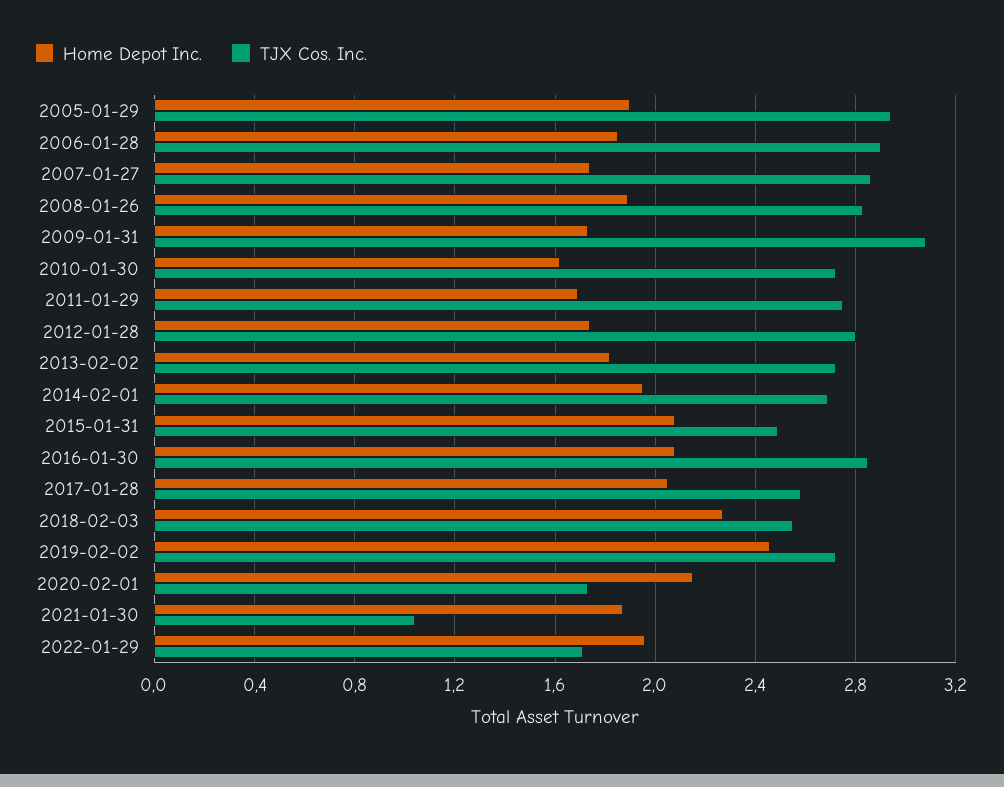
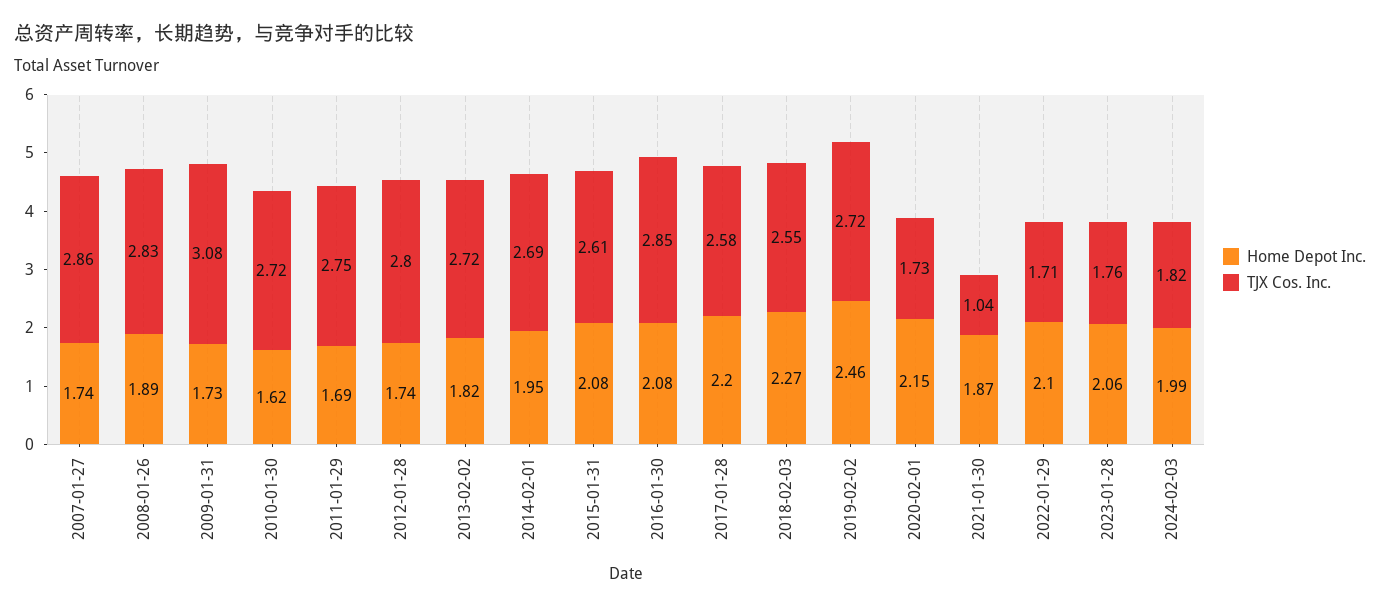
Home Depot Inc., 2005-01-29: 1.9 -> none
TJX Cos. Inc., 2005-01-29: 2.95 -> none
Home Depot Inc., 2006-01-28: 1.85 -> none
TJX Cos. Inc., 2006-01-28: 2.9 -> none
TJX Cos. Inc., 2015-01-31: 2.5 -> 2.61
Home Depot Inc., 2017-01-28: 2.05 -> 2.2
Home Depot Inc., 2022-01-29: 1.95 -> 2.1
Home Depot Inc., 2023-01-28: none -> 2.06
TJX Cos. Inc., 2023-01-28: none -> 1.76
Home Depot Inc., 2024-02-03: none -> 1.99
TJX Cos. Inc., 2024-02-03: none -> 1.82

